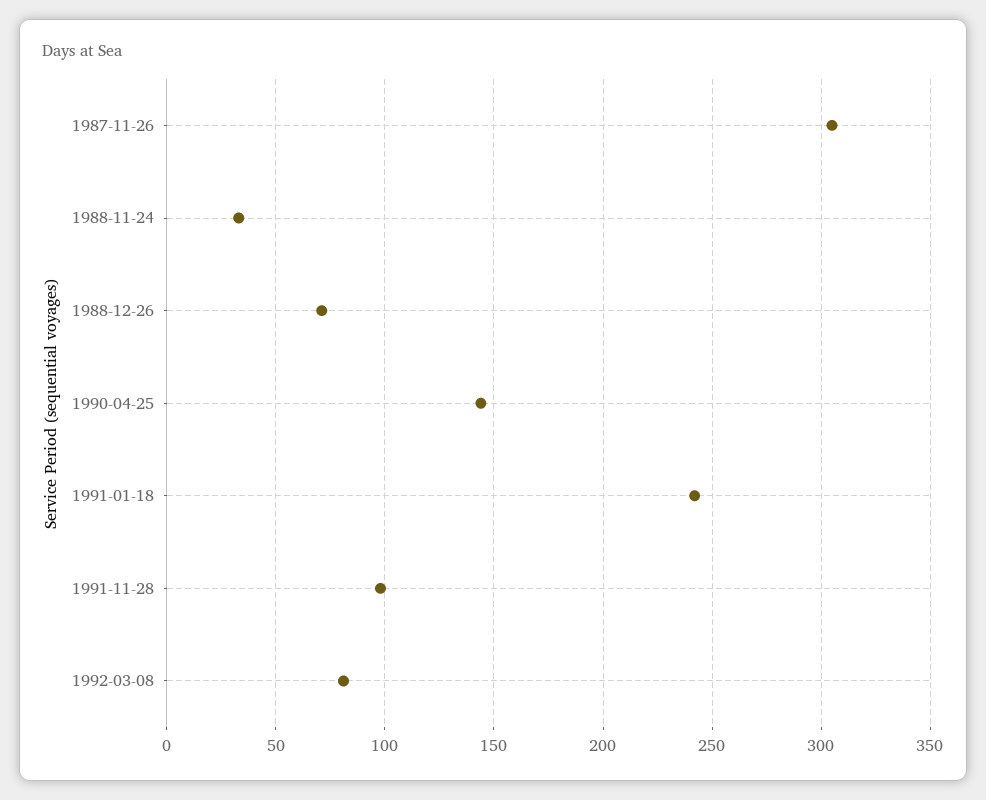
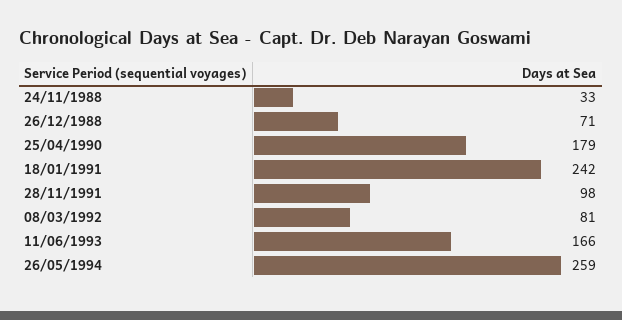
1987-11-26: 305 -> none
1990-04-25: 145 -> 179
11/06/1993: none -> 166
26/05/1994: none -> 259

